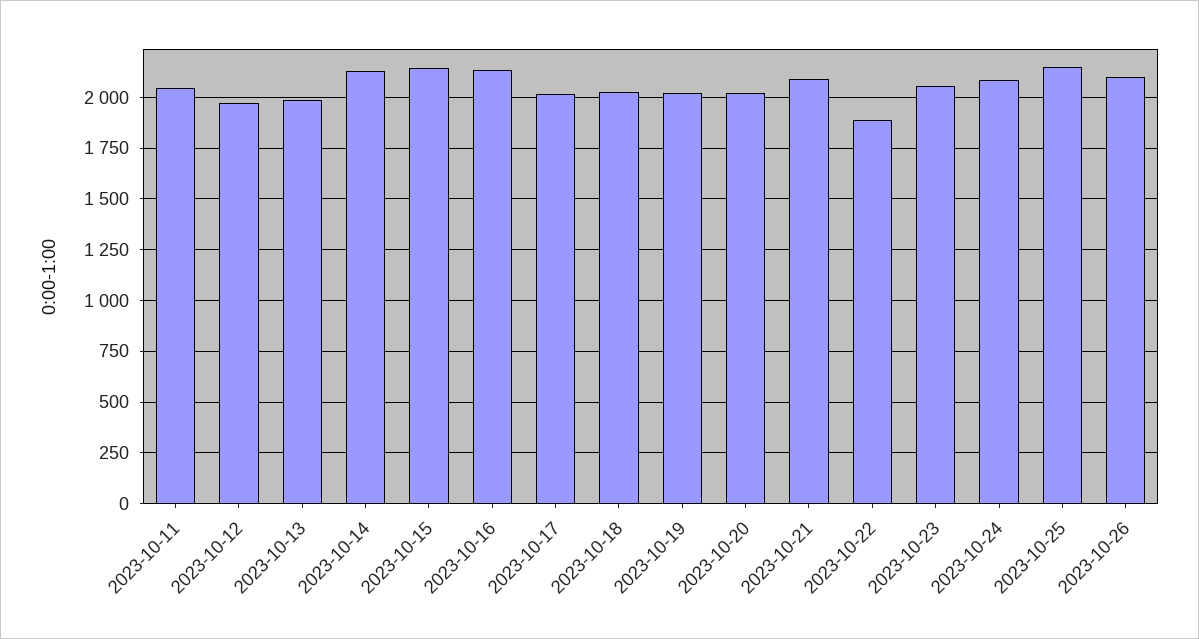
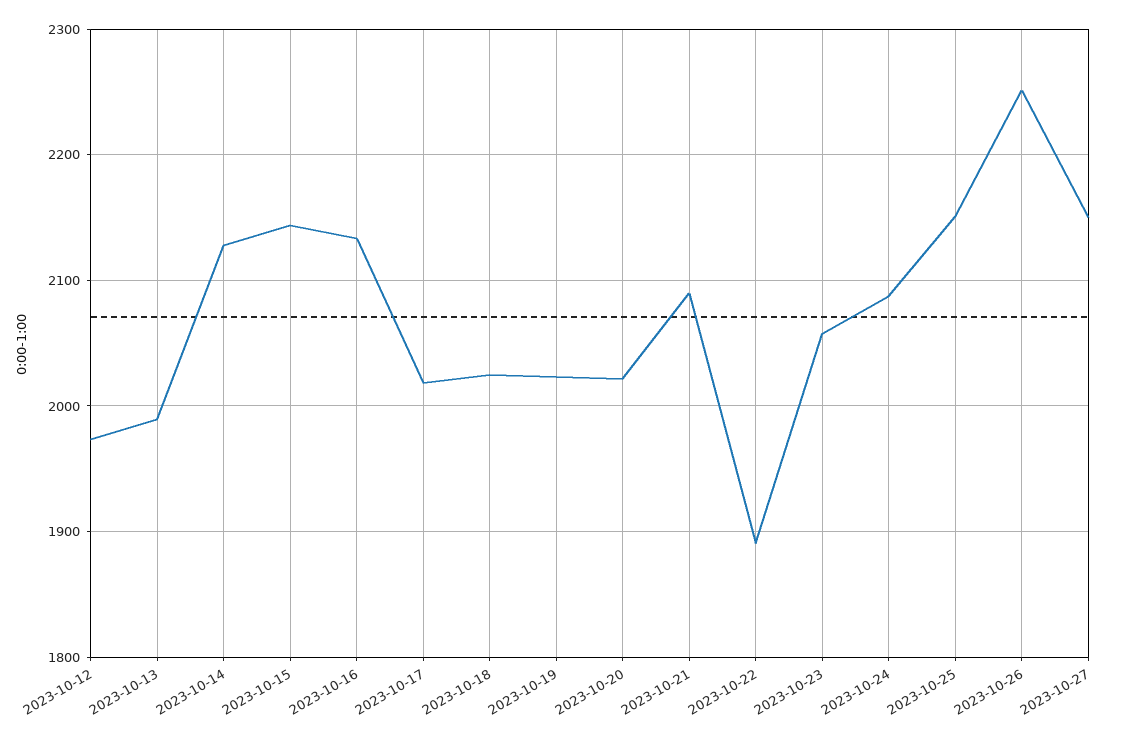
2023-10-11: 2050 -> none
2023-10-26: 2100 -> 2250
2023-10-27: none -> 2150

